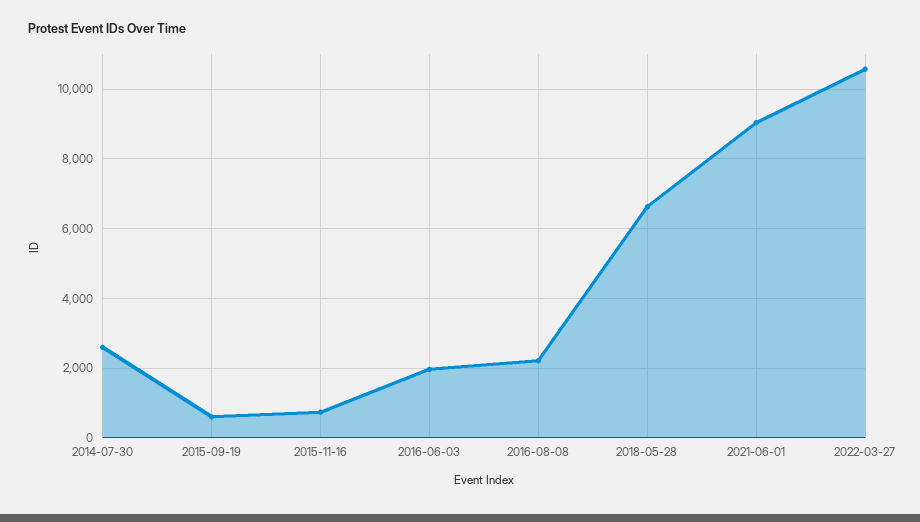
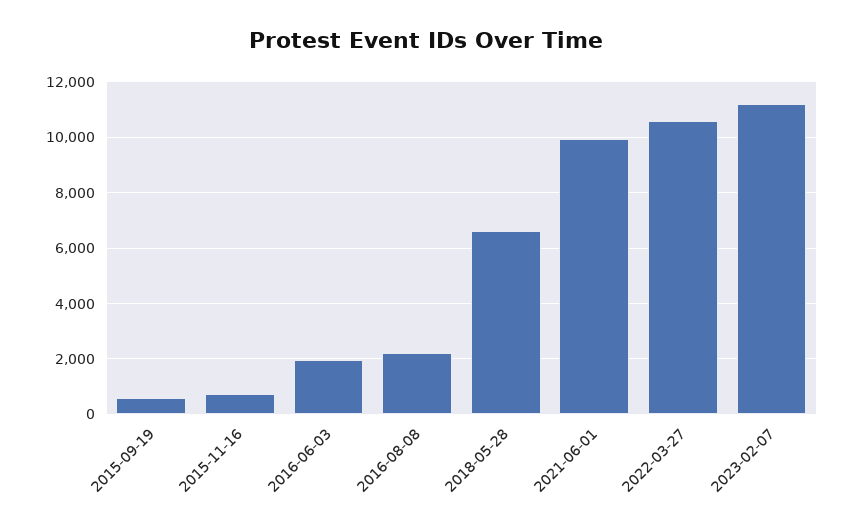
2014-07-30: 2600 -> none
2021-06-01: 9000 -> 10000
2023-02-07: none -> 11250

